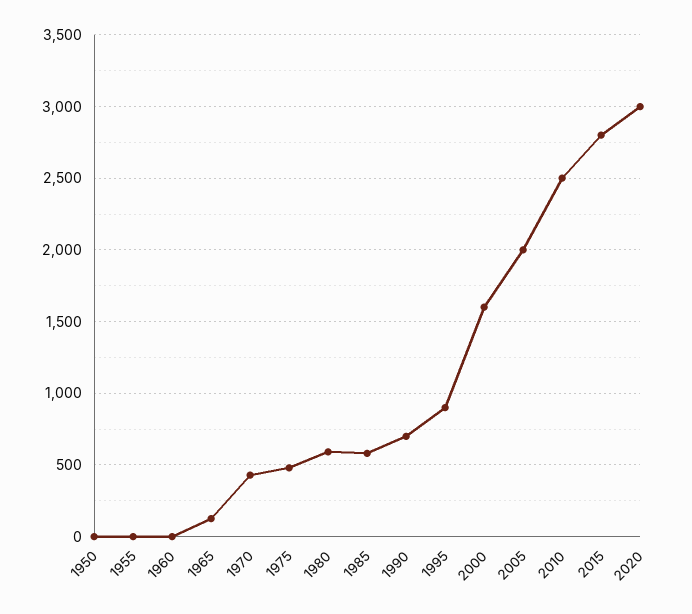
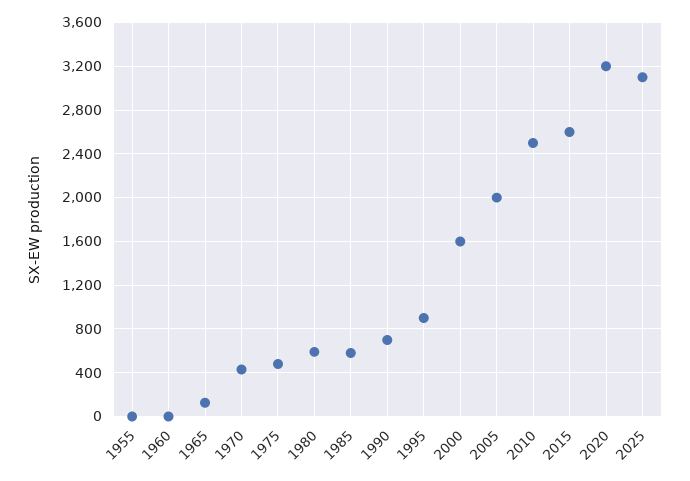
1950: 0 -> none
2015: 2800 -> 2600
2020: 3000 -> 3200
2025: none -> 3100

